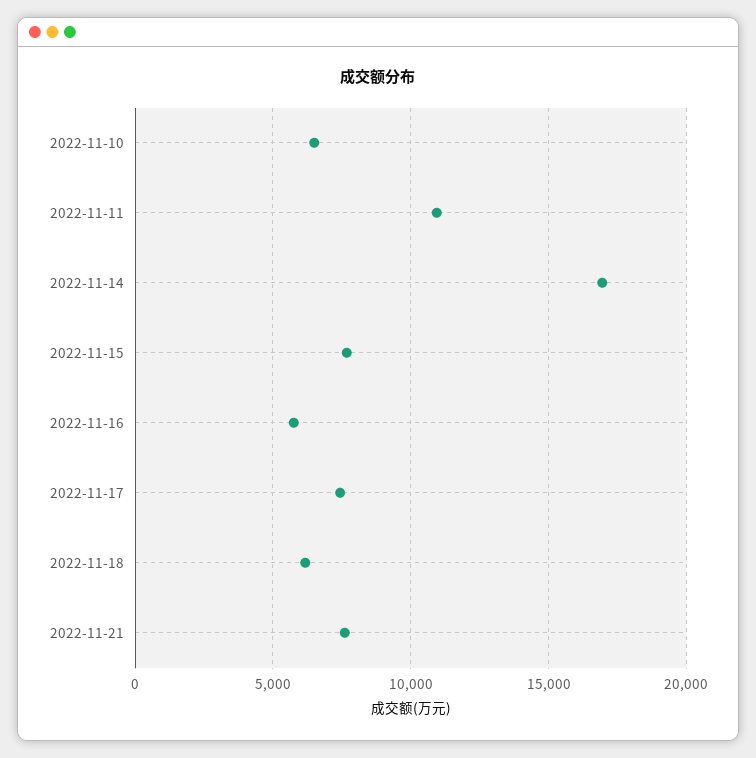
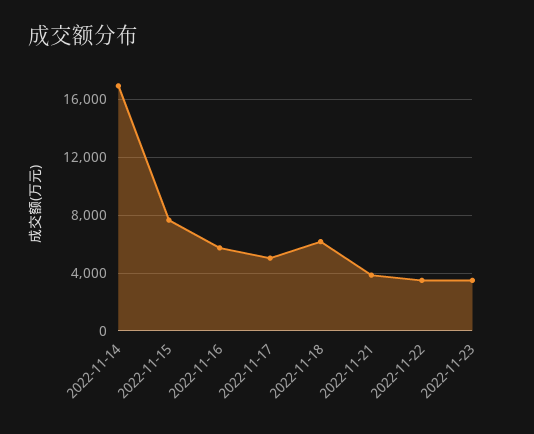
2022-11-10: 6500 -> none
2022-11-11: 11000 -> none
2022-11-17: 7500 -> 5000
2022-11-21: 7500 -> 4000
2022-11-22: none -> 3500
2022-11-23: none -> 3500

